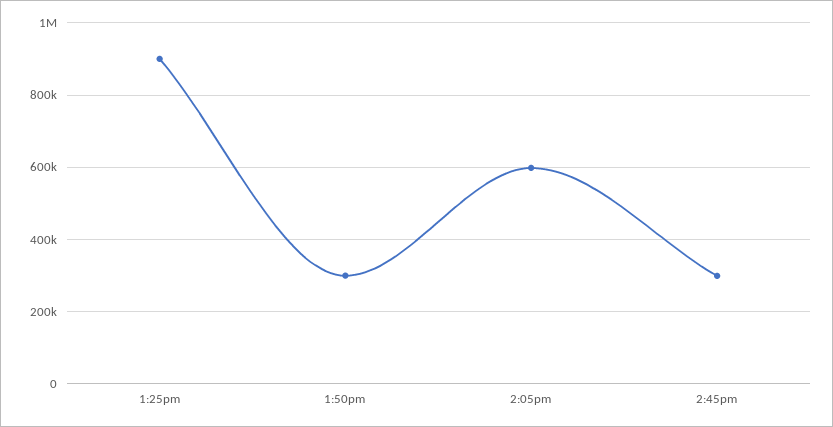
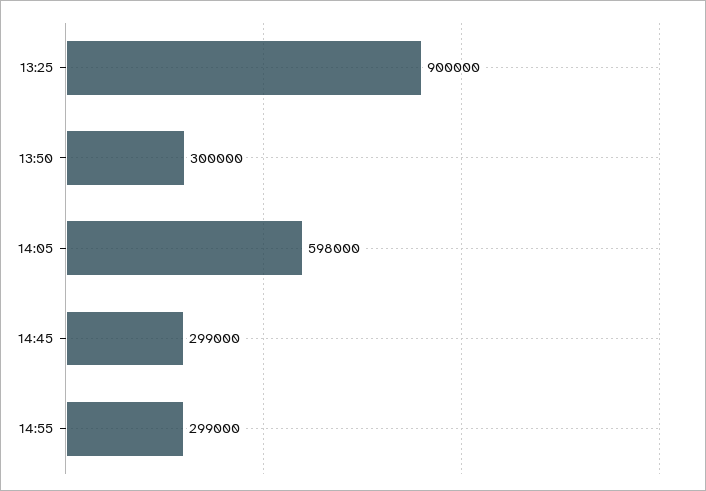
14:55: none -> 299000

